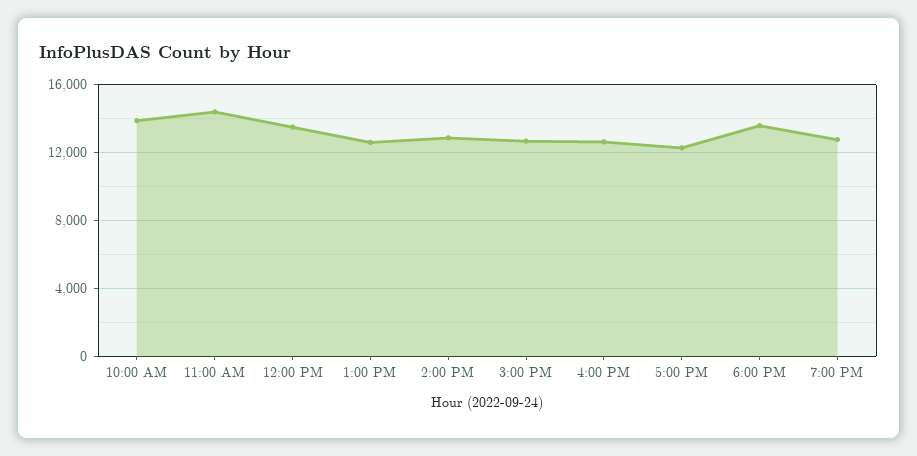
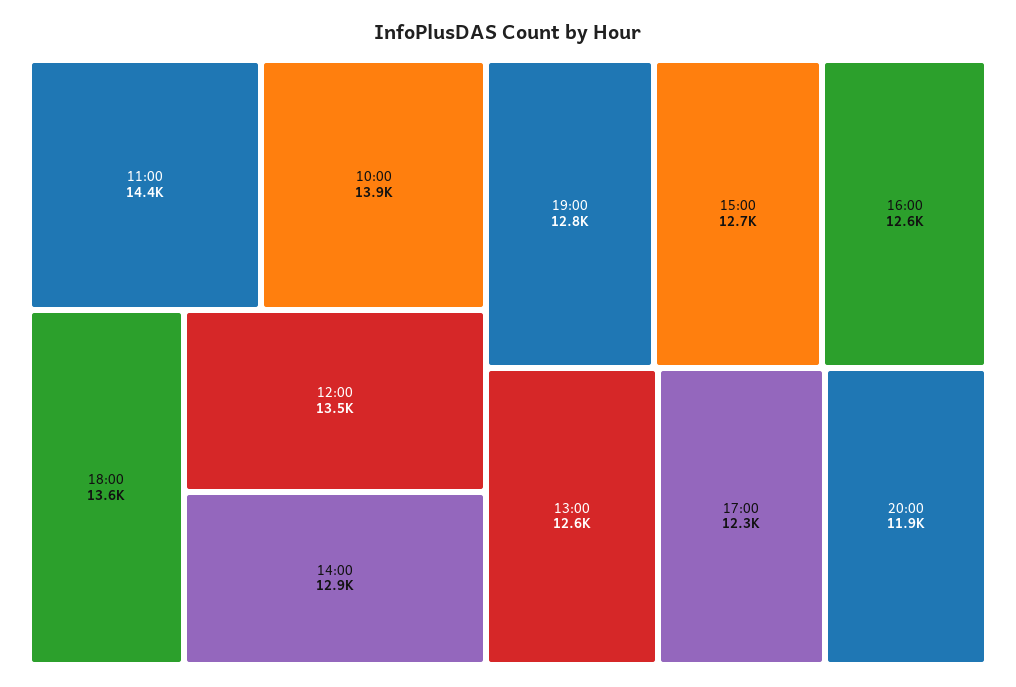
20:00: none -> 11900

